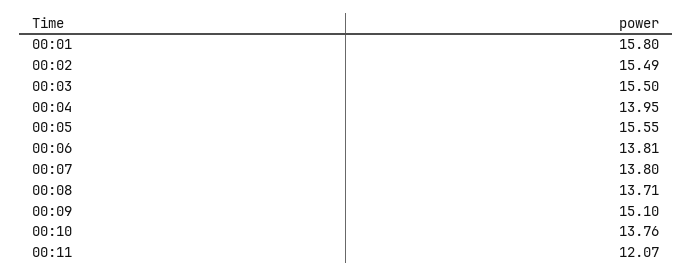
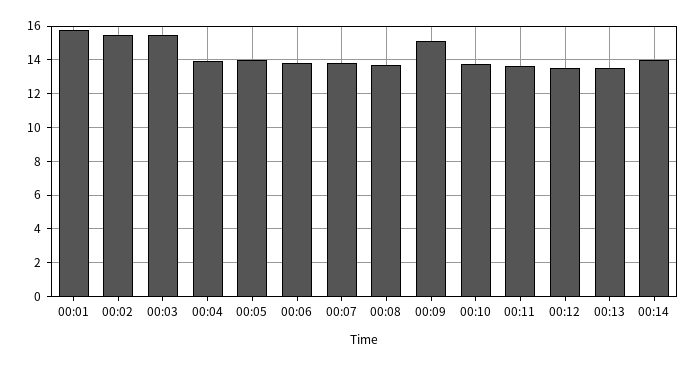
00:05: 15.55 -> 14
00:11: 12.07 -> 13.5
00:12: none -> 13.5
00:13: none -> 13.5
00:14: none -> 14

